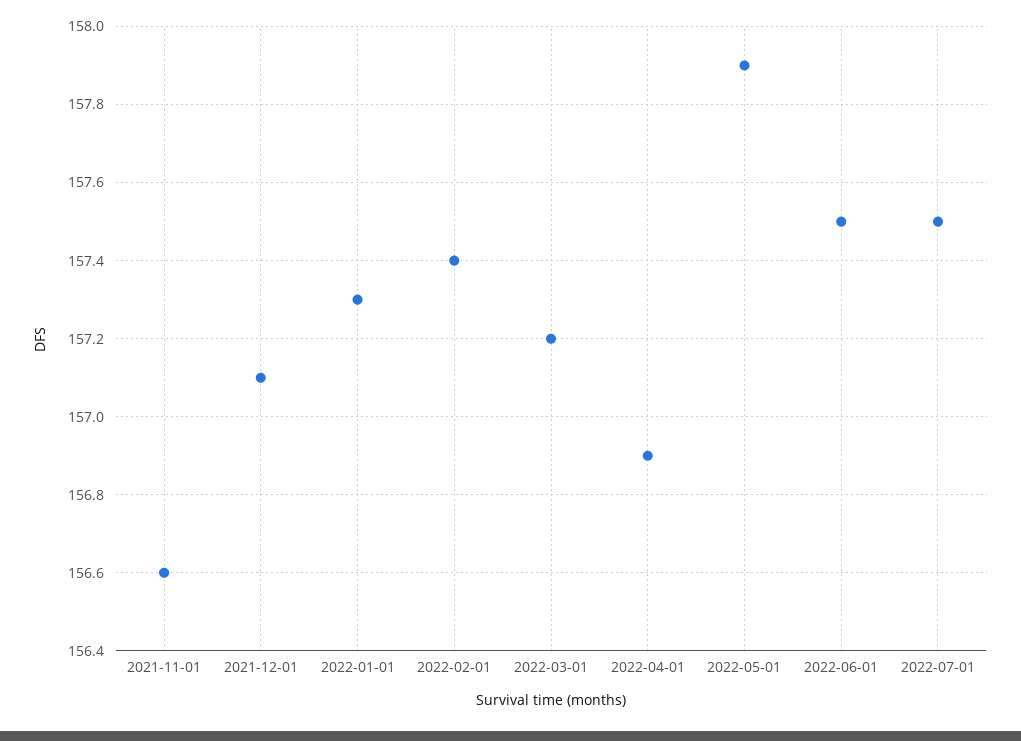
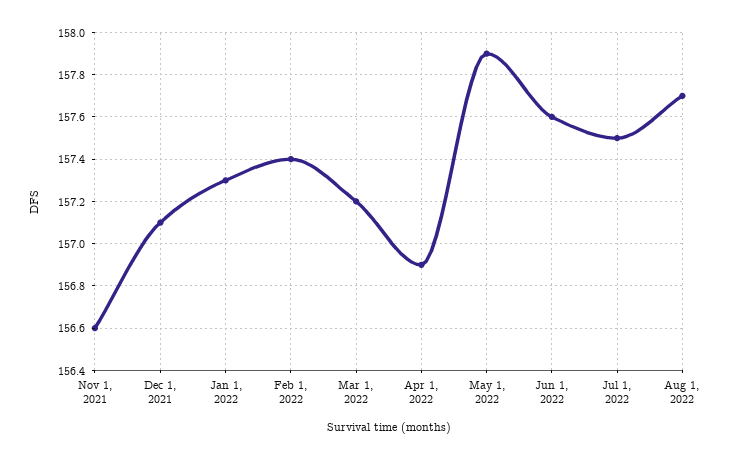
2022-06-01: 157.5 -> 157.6
Aug 1, 2022: none -> 157.7

